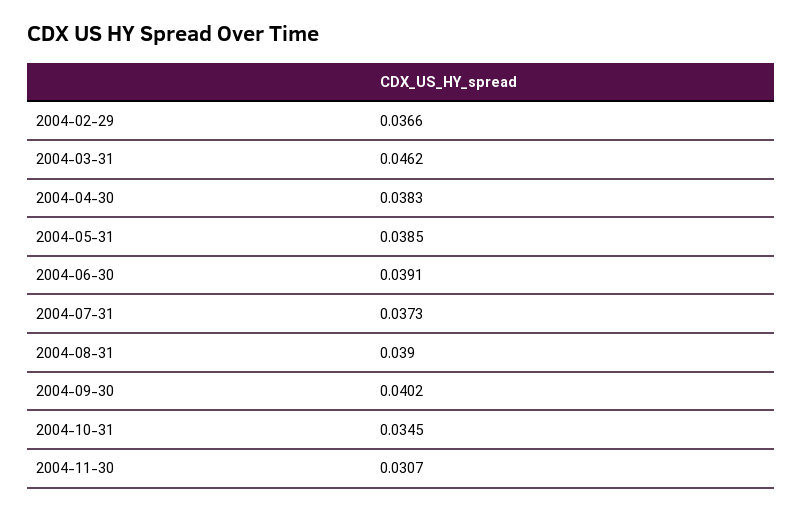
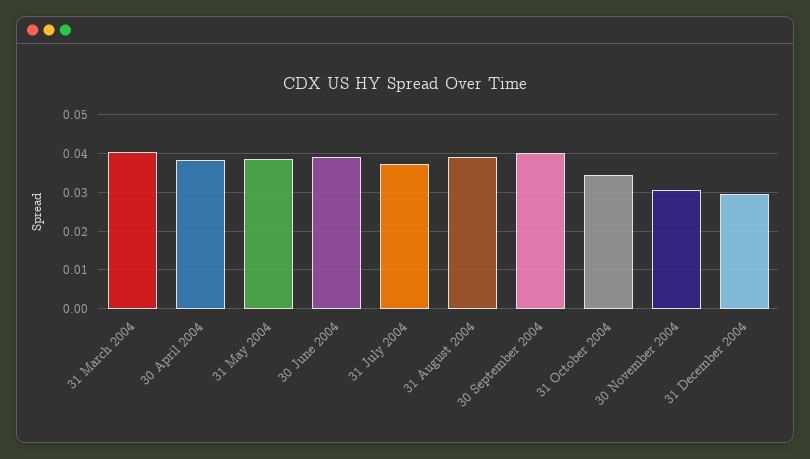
2004-02-29: 0.0366 -> none
2004-03-31: 0.0462 -> 0.04
31 December 2004: none -> 0.03

